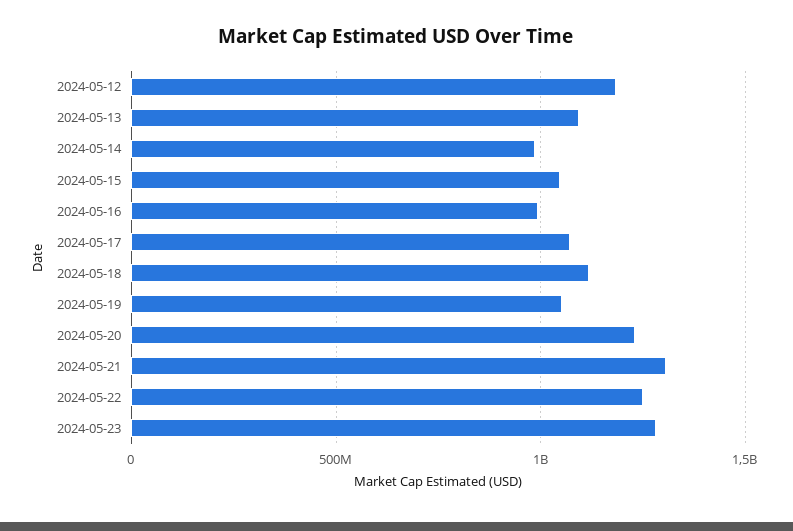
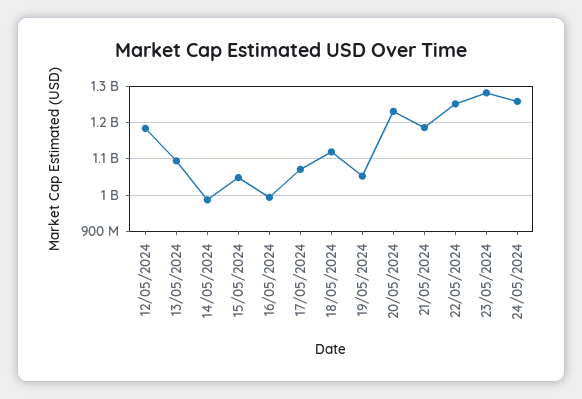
2024-05-21: 1300000000 -> 1180000000
24/05/2024: none -> 1260000000

